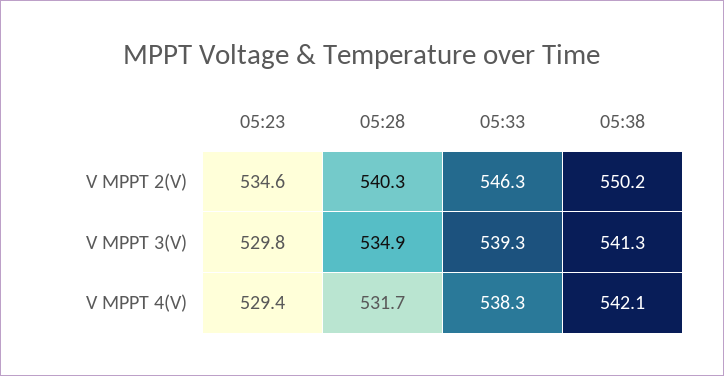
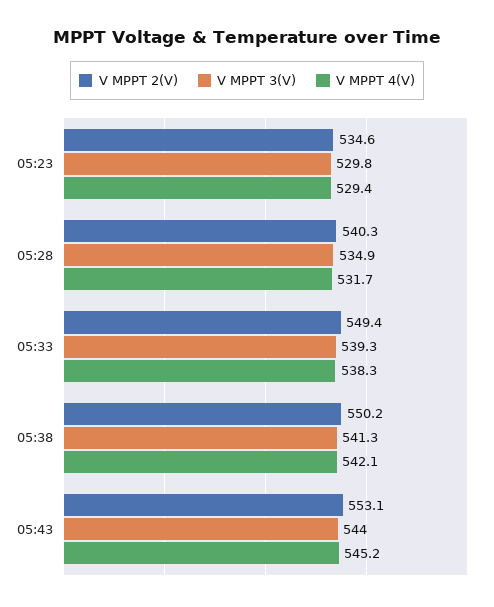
V MPPT 2(V), 05:33: 546.3 -> 549.4
V MPPT 2(V), 05:43: none -> 553.1
V MPPT 3(V), 05:43: none -> 544
V MPPT 4(V), 05:43: none -> 545.2

